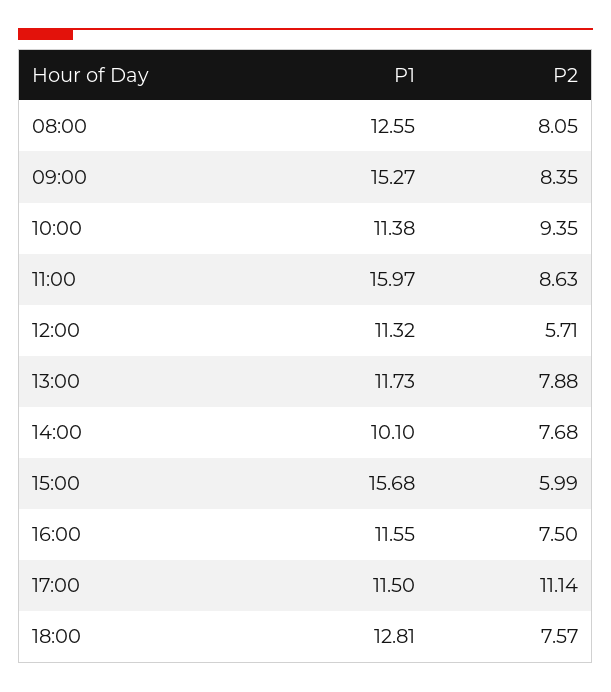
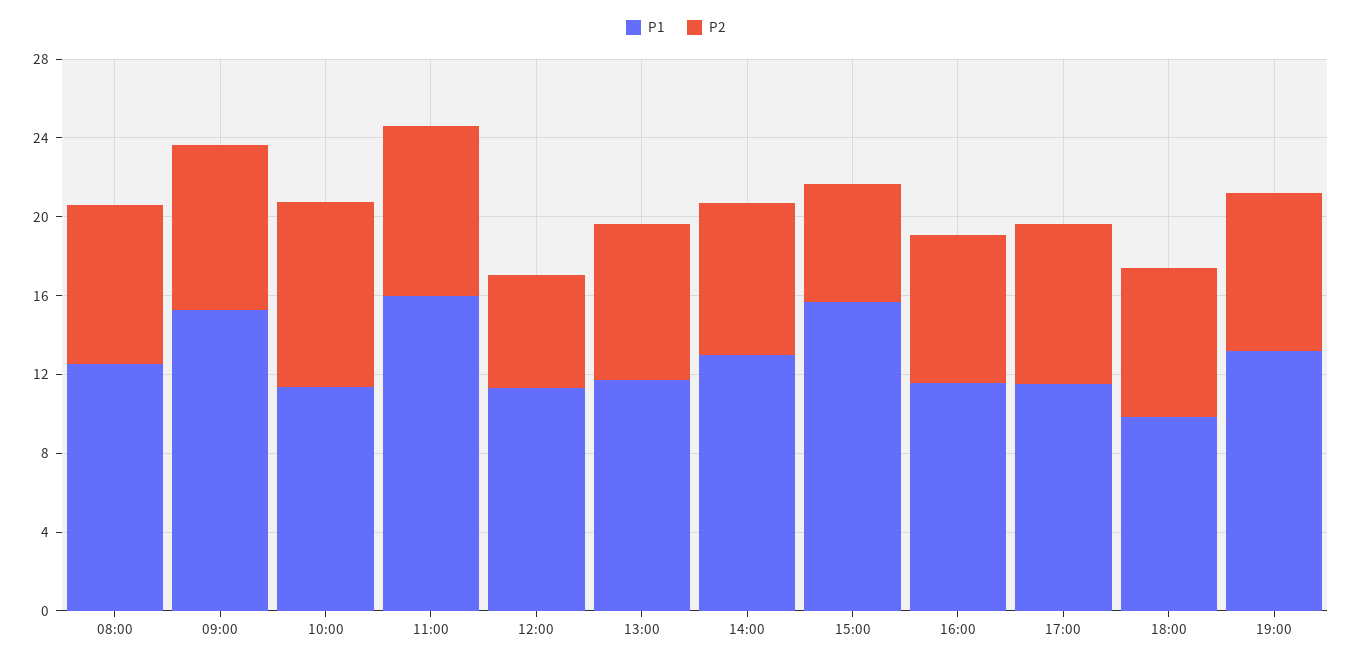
P1, 14:00: 10.1 -> 13
P2, 17:00: 11.14 -> 8
P1, 18:00: 12.81 -> 10
P1, 19:00: none -> 13
P2, 19:00: none -> 8

